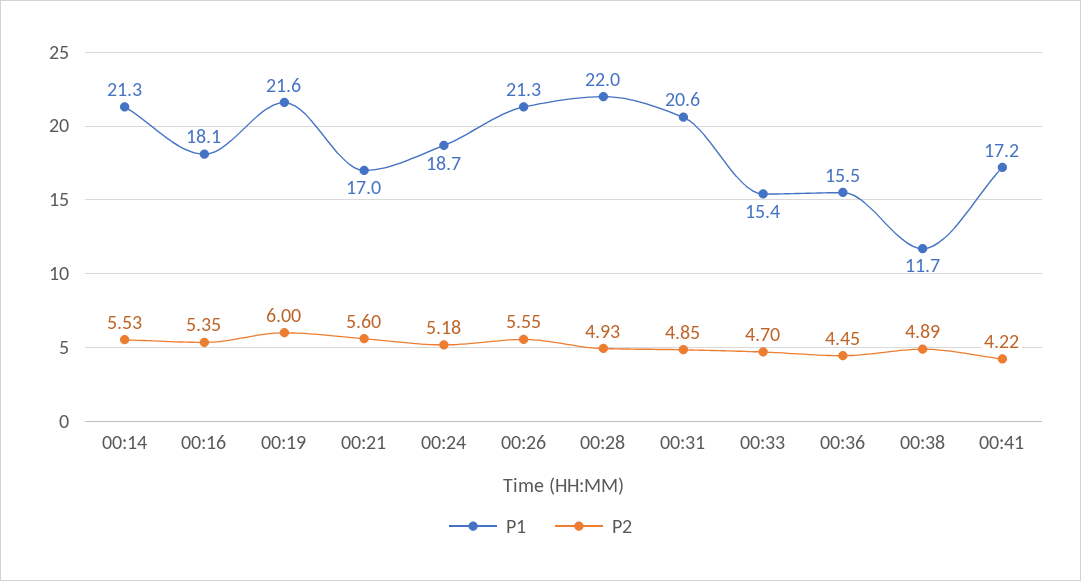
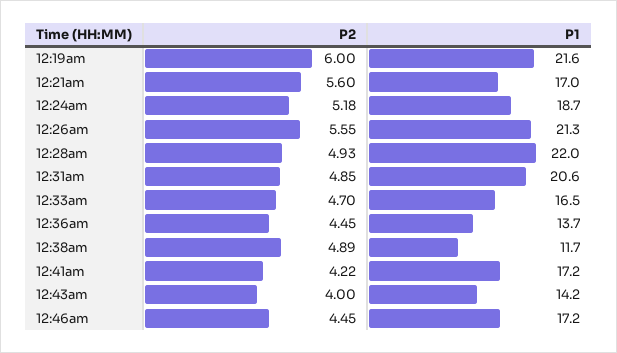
P1, 00:14: 21.3 -> none
P2, 00:14: 5.53 -> none
P1, 00:16: 18.1 -> none
P2, 00:16: 5.35 -> none
P1, 00:33: 15.4 -> 16.5
P1, 00:36: 15.5 -> 13.7
P2, 12:43am: none -> 4
P1, 12:43am: none -> 14.2
P2, 12:46am: none -> 4.45
P1, 12:46am: none -> 17.2

